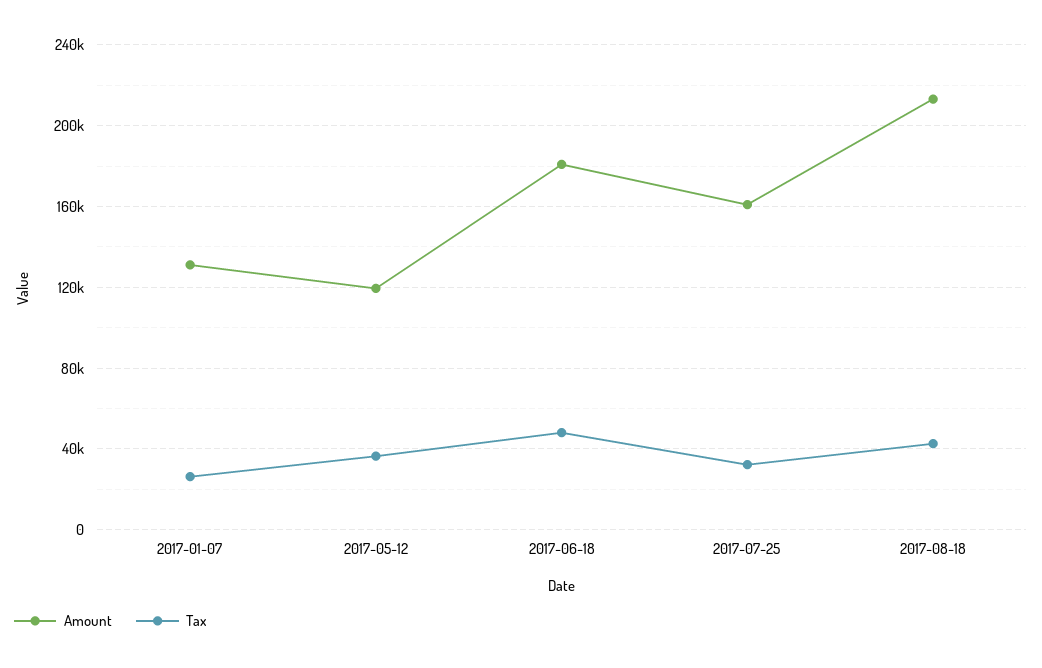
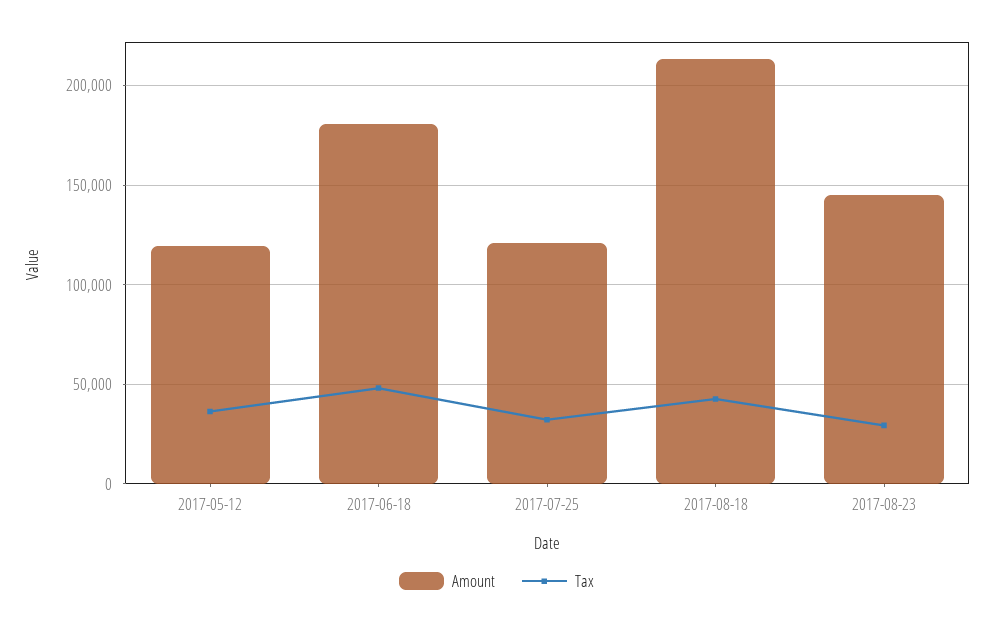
Amount, 2017-01-07: 130000 -> none
Tax, 2017-01-07: 25000 -> none
Amount, 2017-07-25: 160000 -> 120000
Amount, 2017-08-23: none -> 145000
Tax, 2017-08-23: none -> 30000

